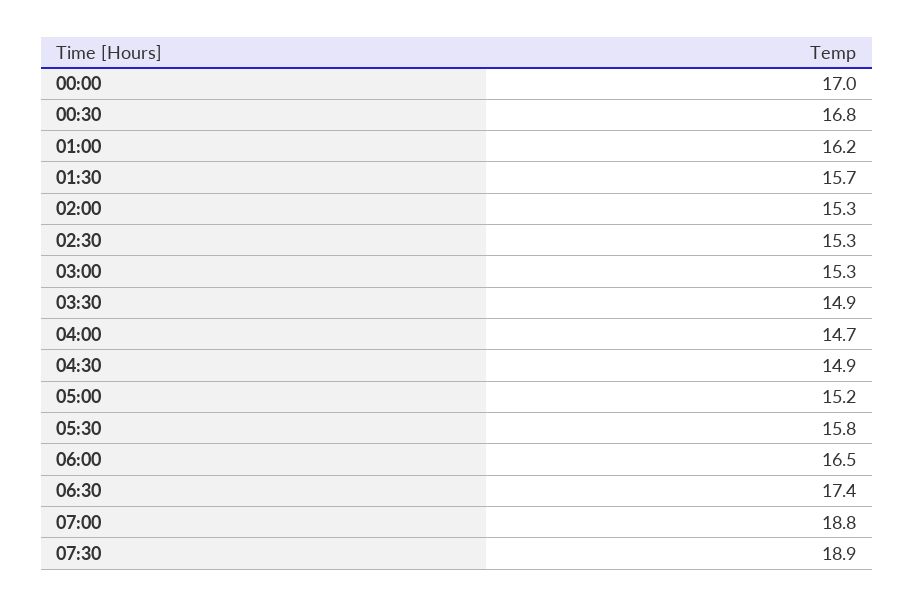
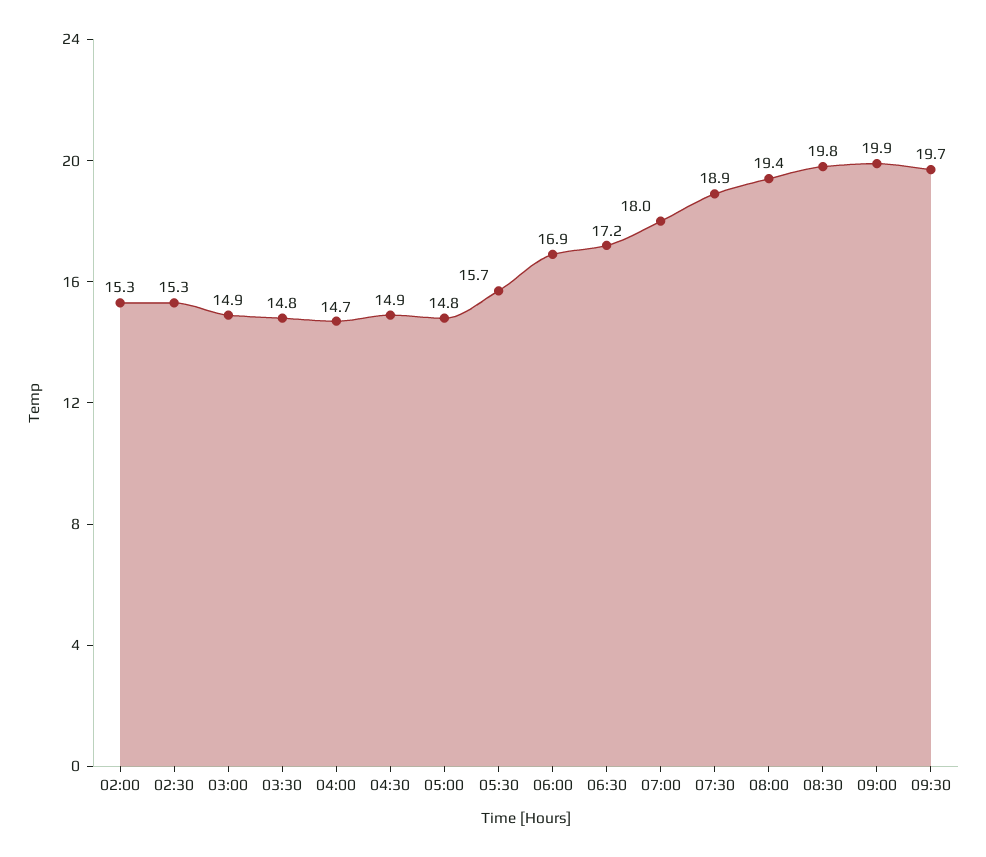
00:00: 17 -> none
00:30: 16.8 -> none
01:00: 16.2 -> none
01:30: 15.7 -> none
03:00: 15.3 -> 14.9
03:30: 14.9 -> 14.8
05:00: 15.2 -> 14.8
05:30: 15.8 -> 15.7
06:00: 16.5 -> 16.9
06:30: 17.4 -> 17.2
07:00: 18.8 -> 18
08:00: none -> 19.4
08:30: none -> 19.8
09:00: none -> 19.9
09:30: none -> 19.7

